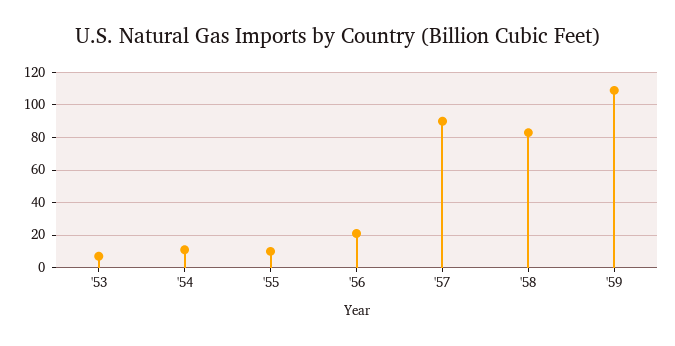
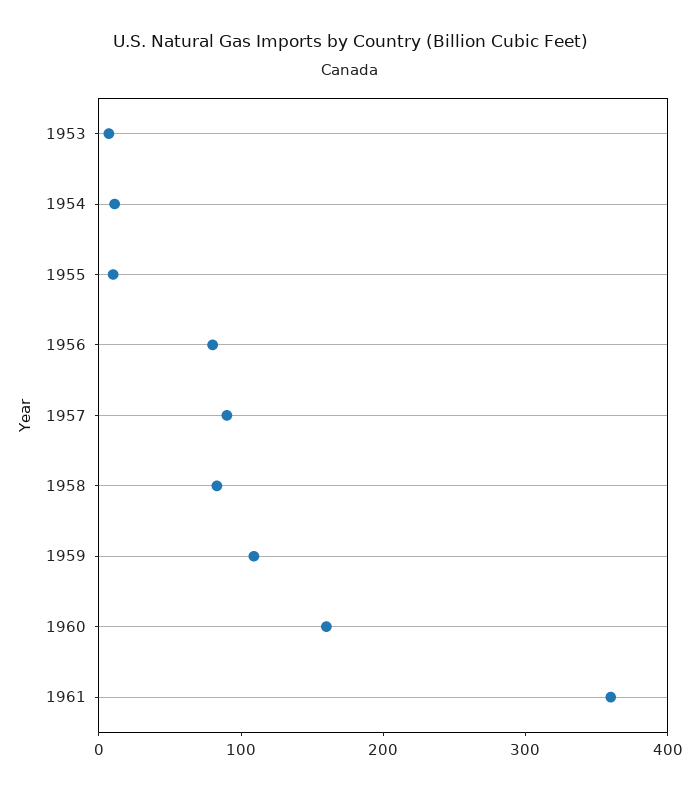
'56: 20 -> 80
1960: none -> 160
1961: none -> 360

